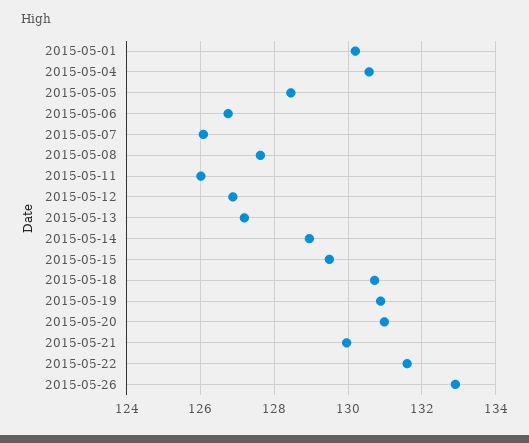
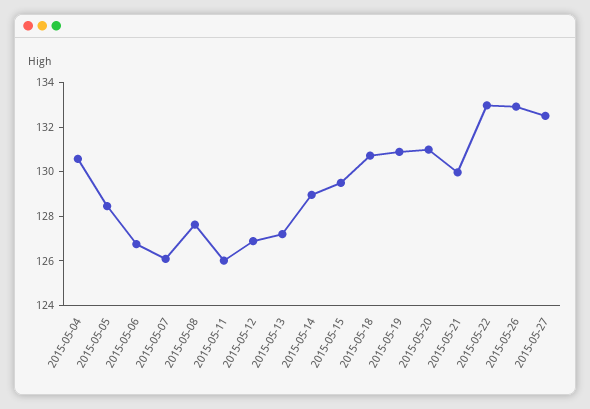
2015-05-01: 130.2 -> none
2015-05-22: 131.6 -> 133
2015-05-27: none -> 132.5

